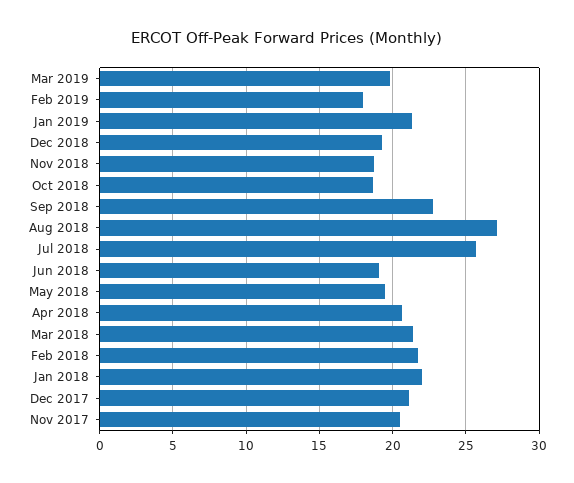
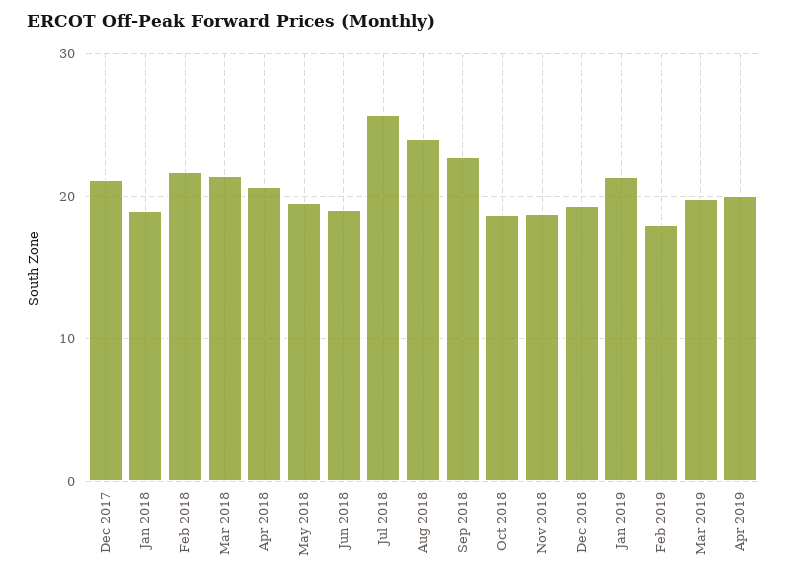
Aug 2018: 27 -> 24
Jan 2018: 22 -> 19
Nov 2017: 20.5 -> none
Apr 2019: none -> 20

